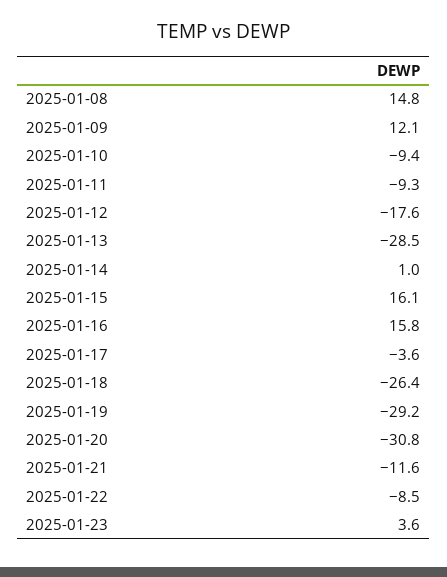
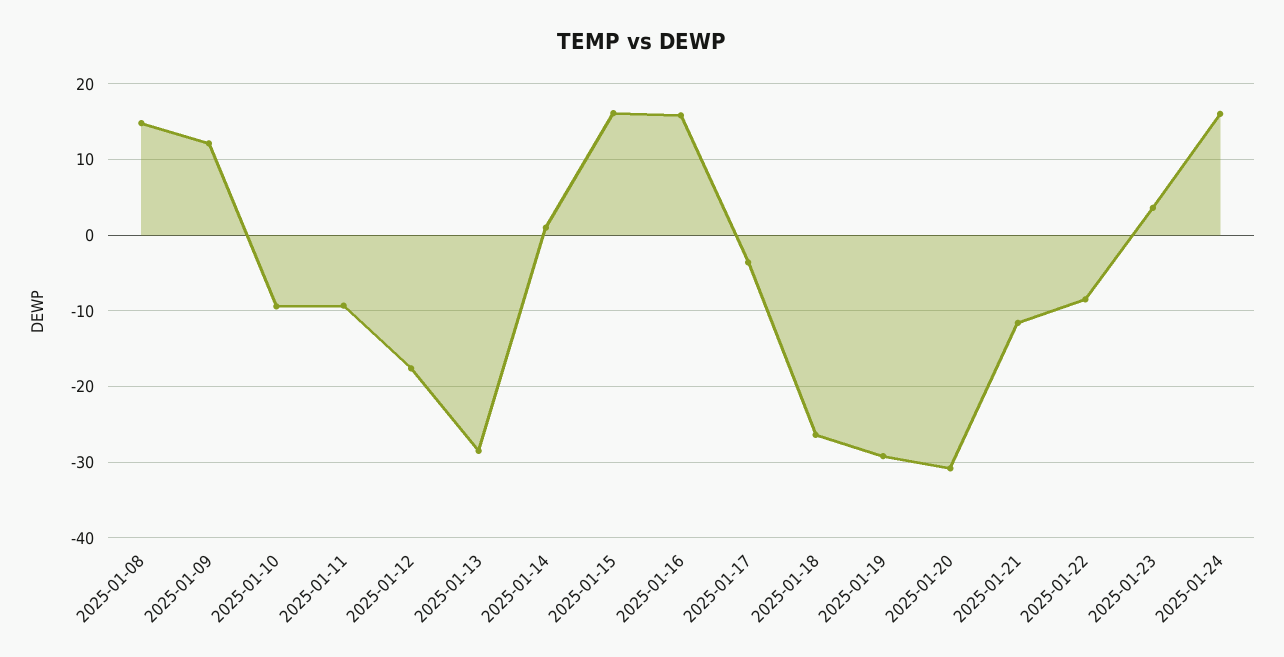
2025-01-24: none -> 16

